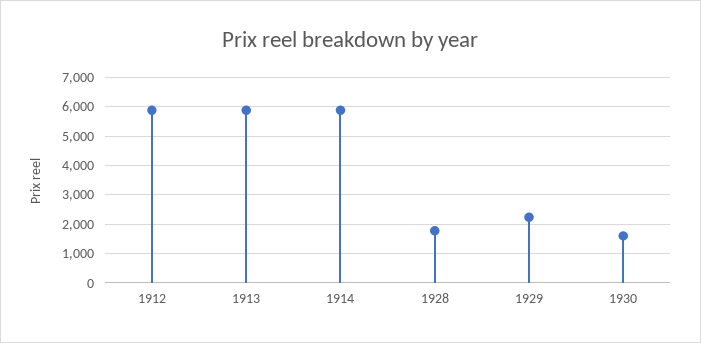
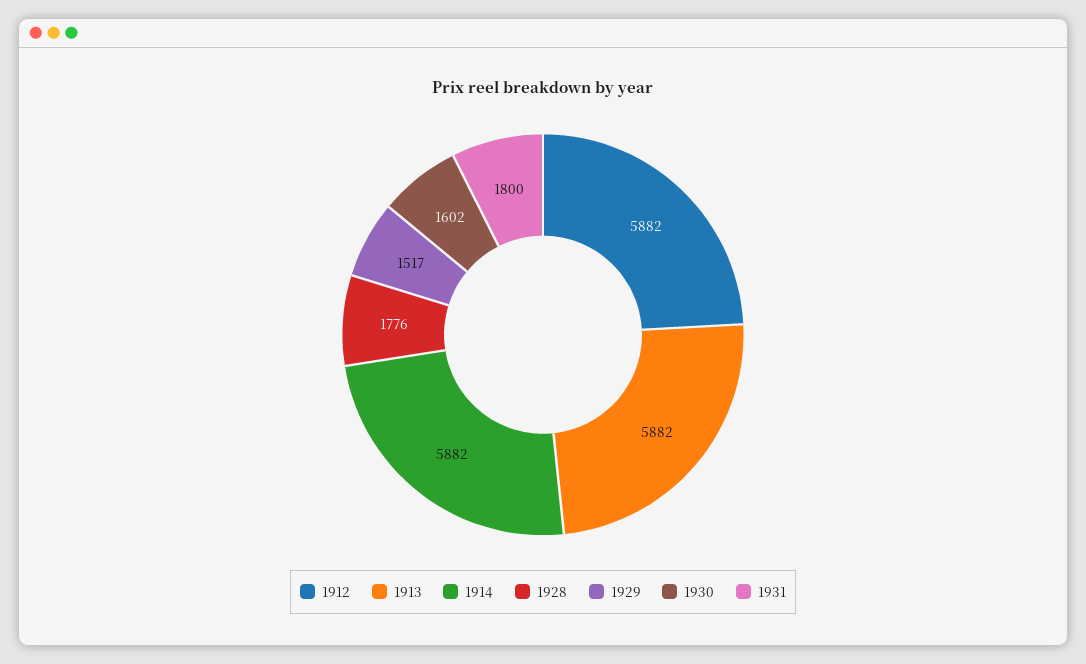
1929: 2250 -> 1517
1931: none -> 1800

